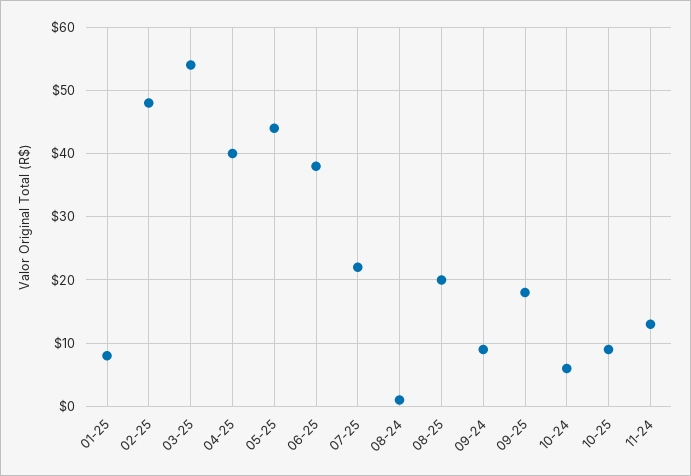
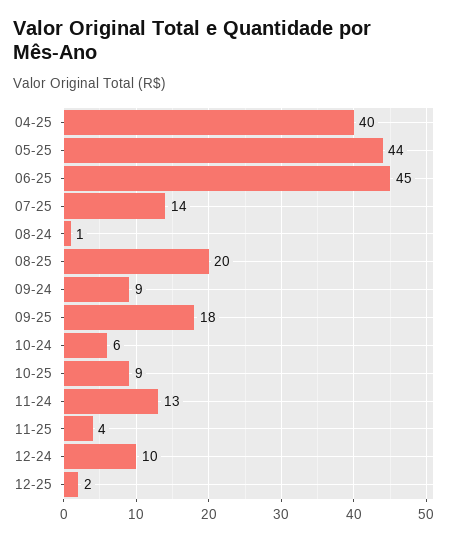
01-25: 8 -> none
02-25: 48 -> none
03-25: 54 -> none
06-25: 38 -> 45
07-25: 22 -> 14
11-25: none -> 4
12-24: none -> 10
12-25: none -> 2

